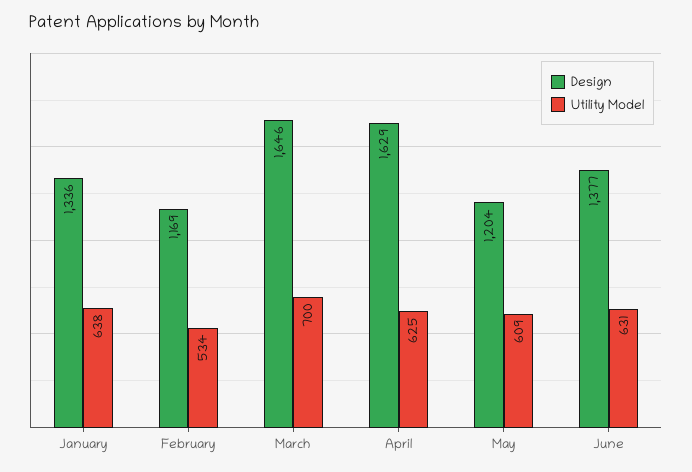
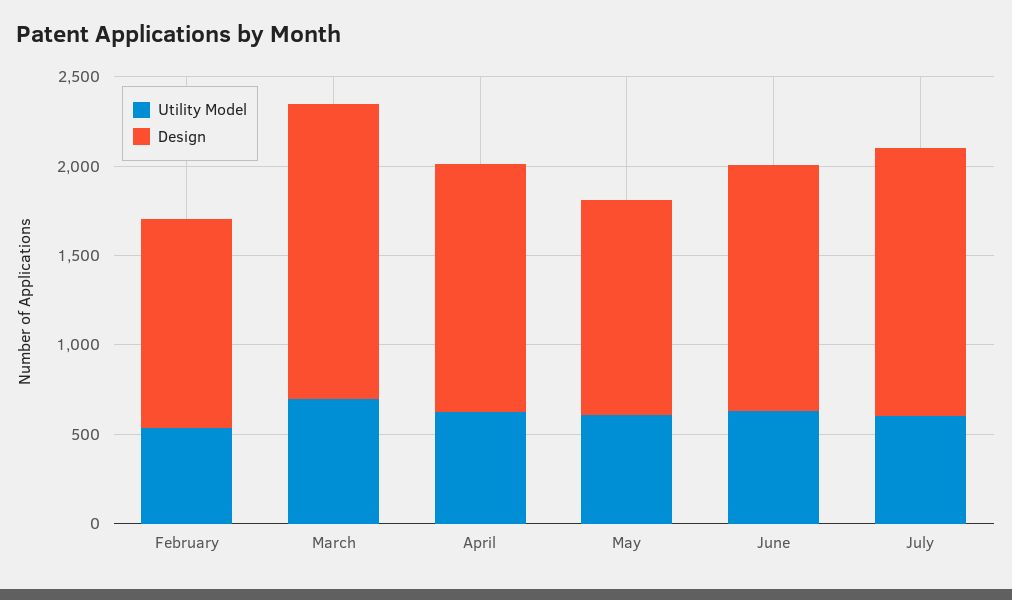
Design, January: 1336 -> none
Utility Model, January: 638 -> none
Design, April: 1629 -> 1400
Utility Model, July: none -> 600
Design, July: none -> 1500

